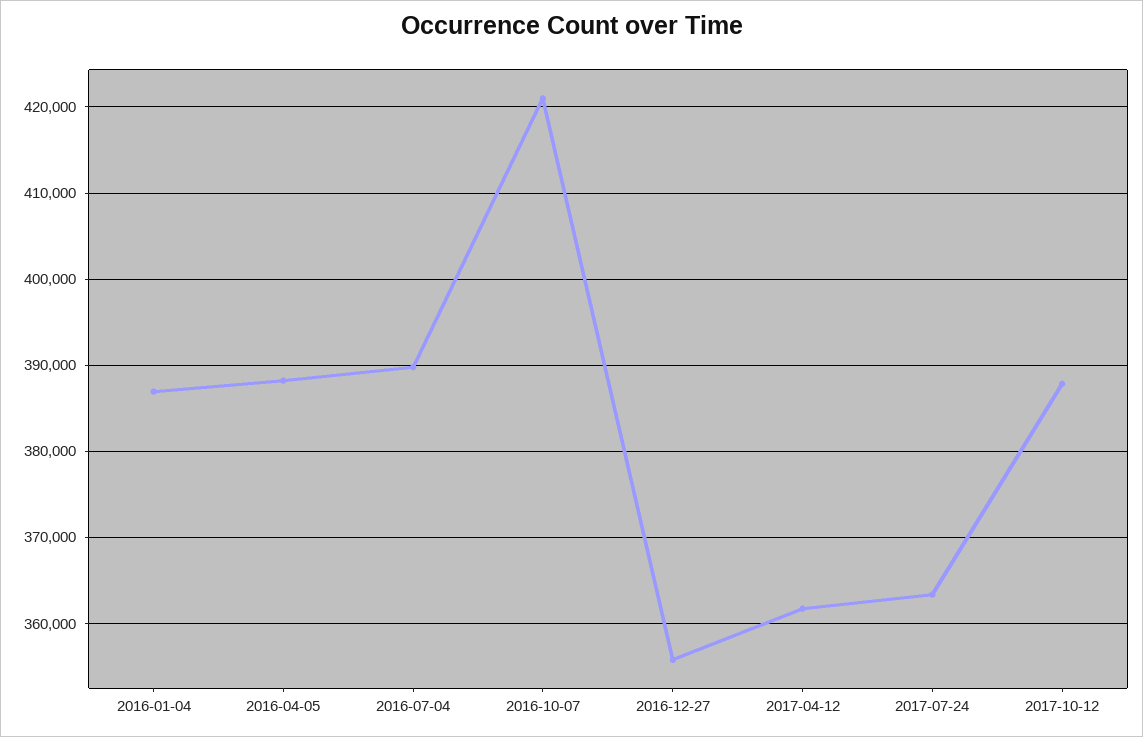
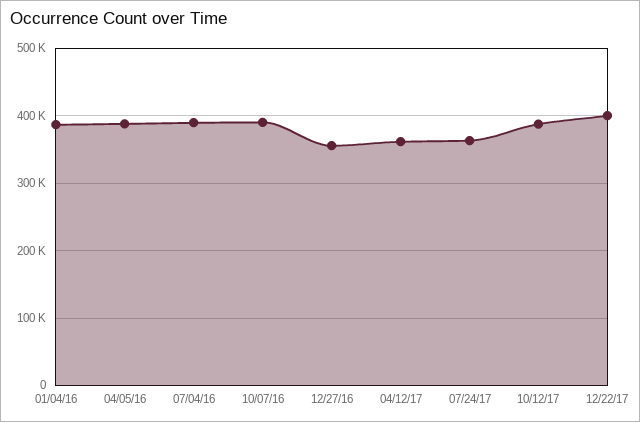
2016-10-07: 421000 -> 390000
12/22/17: none -> 400000

